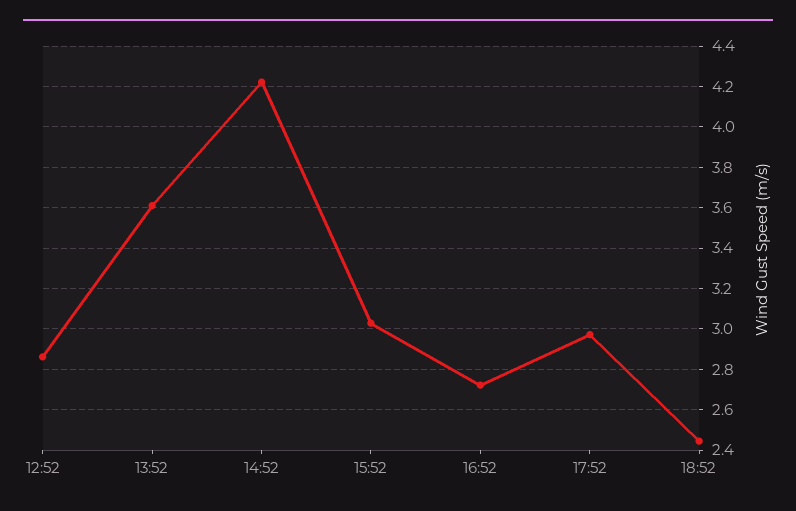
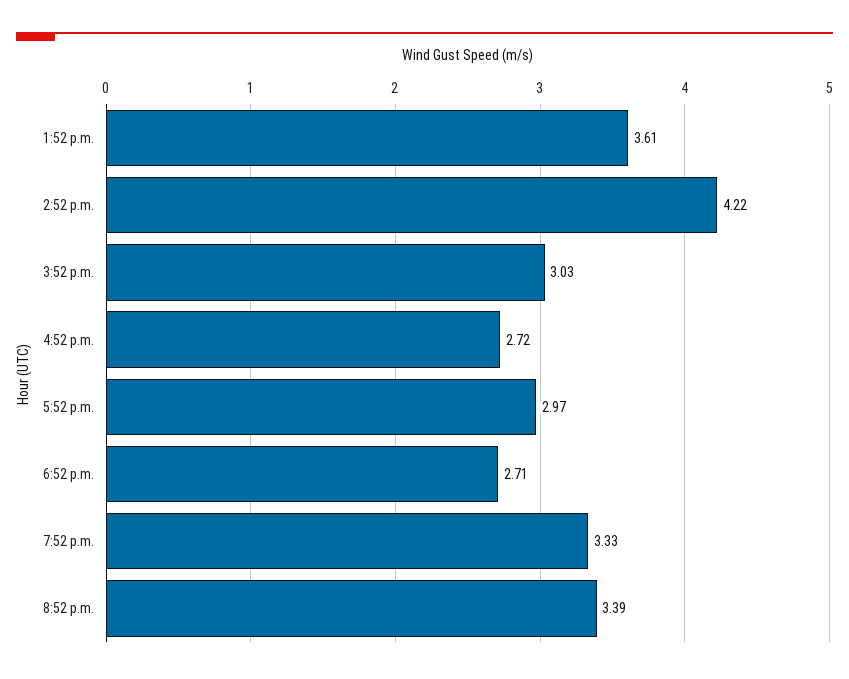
12:52: 2.85 -> none
18:52: 2.45 -> 2.71
7:52 p.m.: none -> 3.33
8:52 p.m.: none -> 3.39

